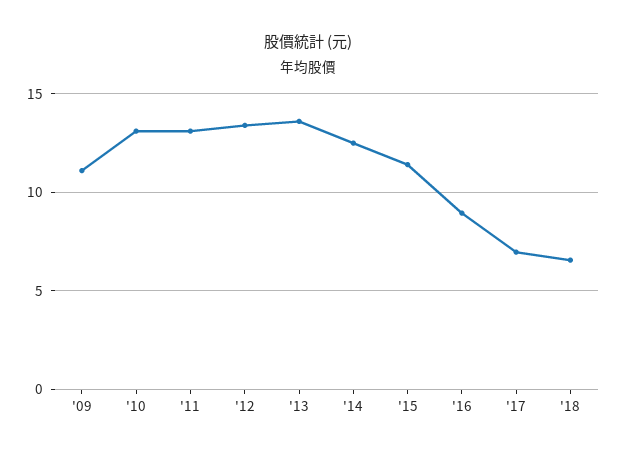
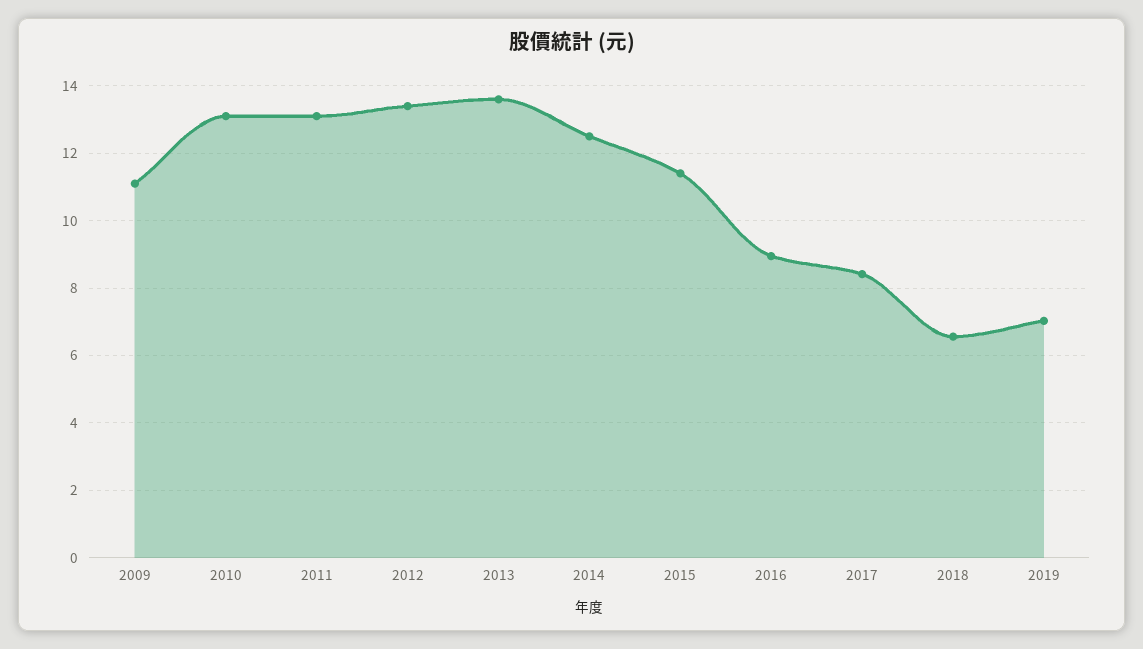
'17: 7 -> 8.4
2019: none -> 7

